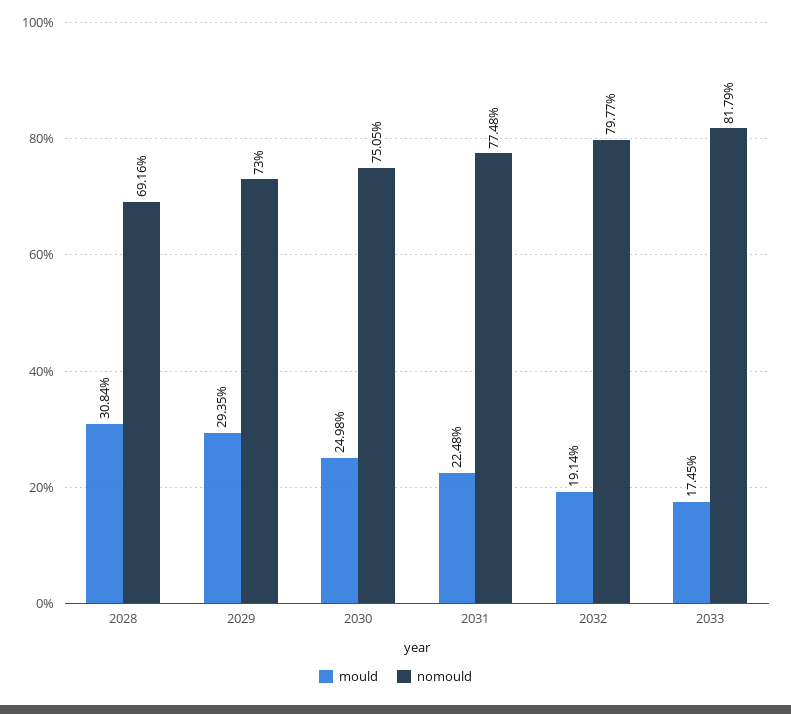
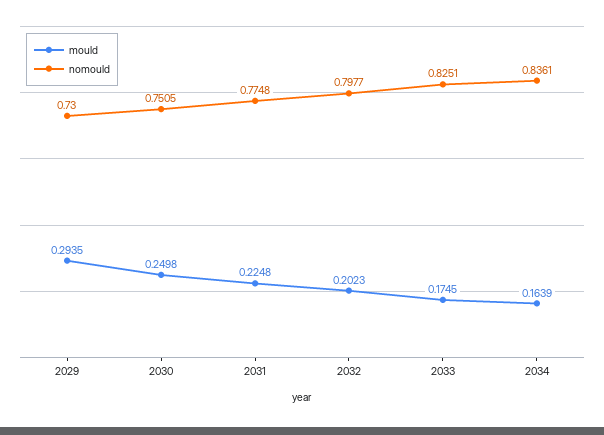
mould, 2028: 0.3084 -> none
nomould, 2028: 0.6916 -> none
mould, 2032: 0.1914 -> 0.2023
nomould, 2033: 0.8179 -> 0.8251
mould, 2034: none -> 0.1639
nomould, 2034: none -> 0.8361

